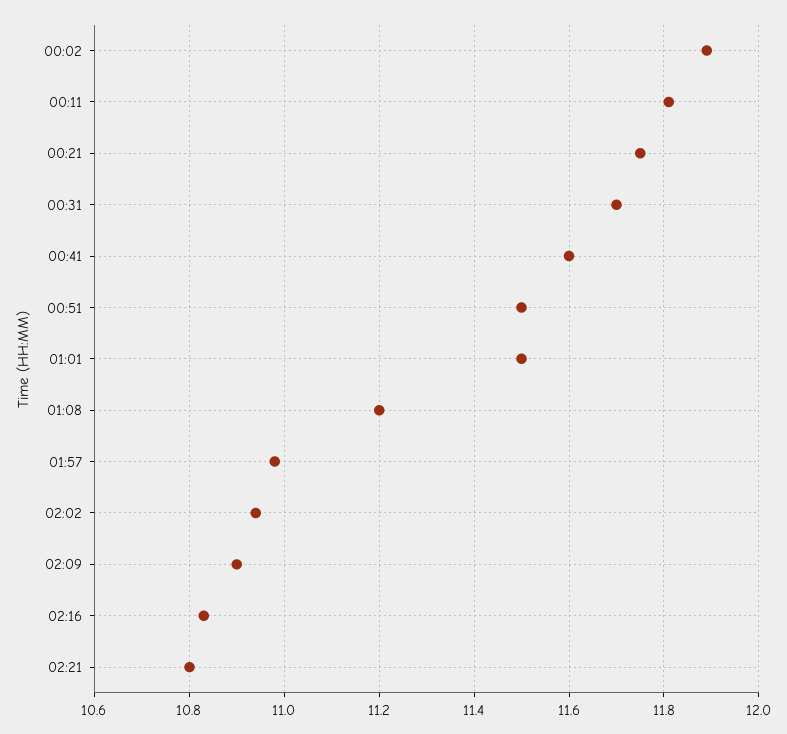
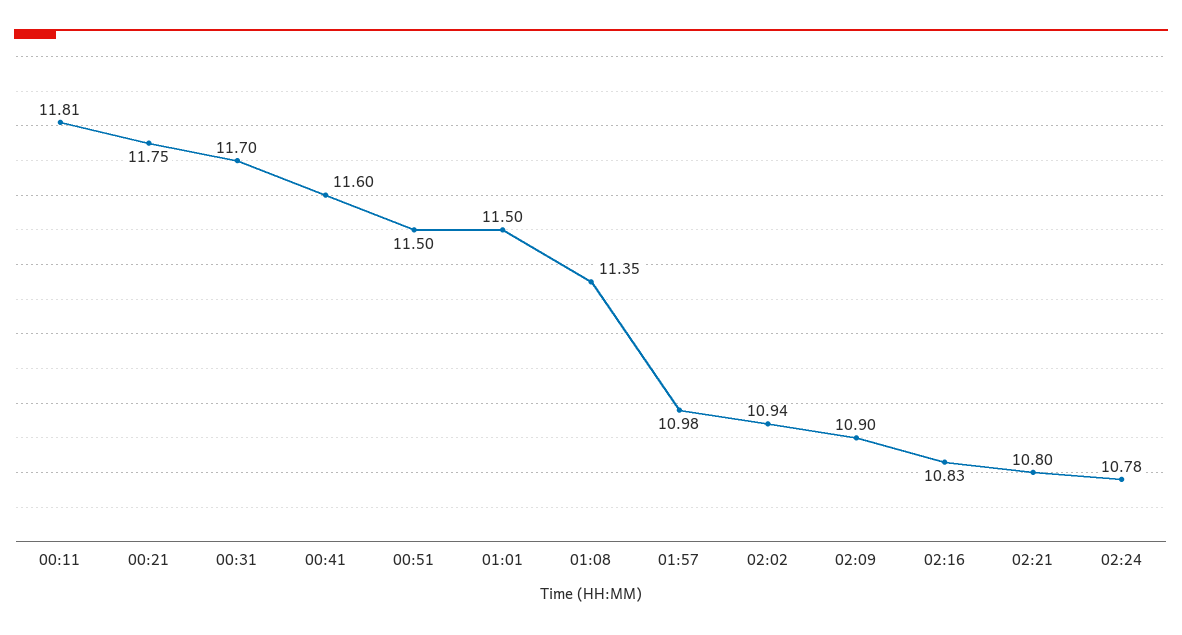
00:02: 11.9 -> none
01:08: 11.2 -> 11.35
02:24: none -> 10.78

